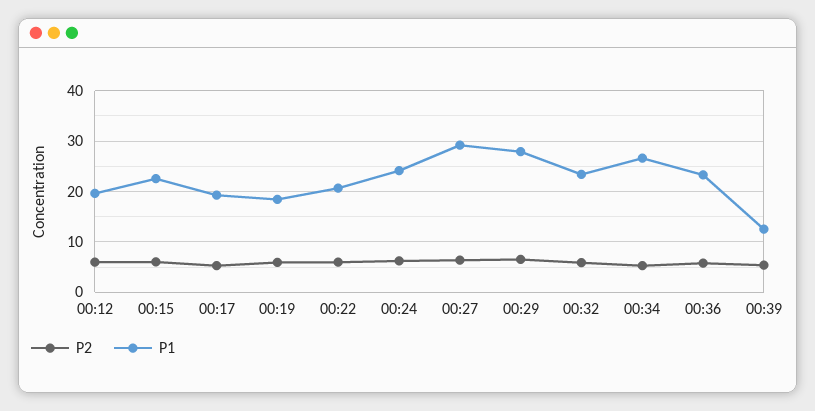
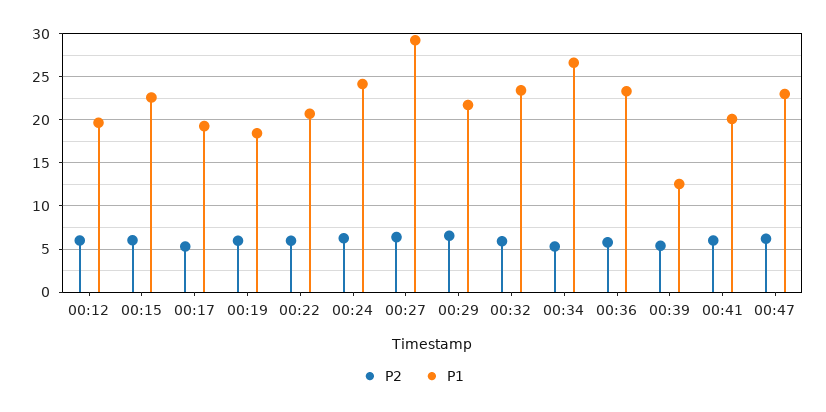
P1, 00:29: 28 -> 22
P2, 00:41: none -> 6
P1, 00:41: none -> 20
P2, 00:47: none -> 6
P1, 00:47: none -> 23

